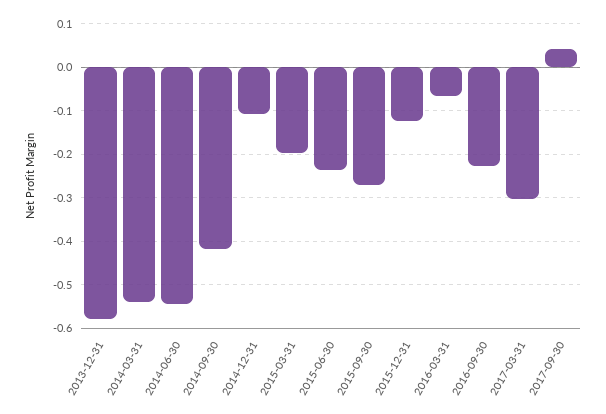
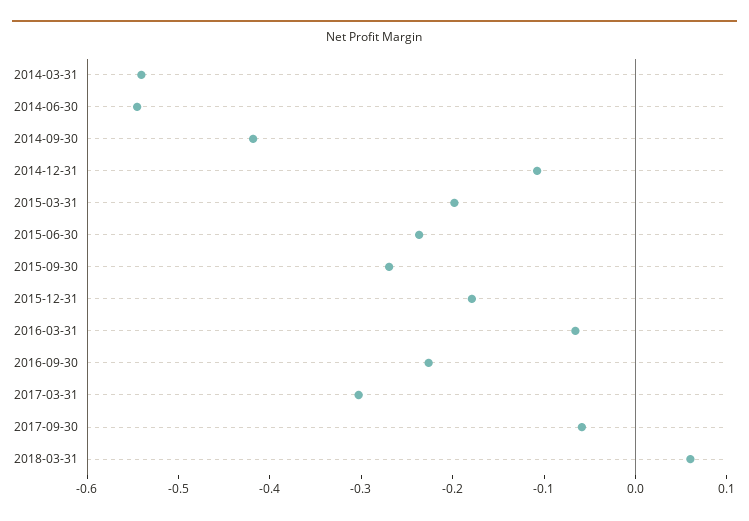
2013-12-31: -0.58 -> none
2015-12-31: -0.12 -> -0.18
2017-09-30: 0.04 -> -0.06
2018-03-31: none -> 0.06

